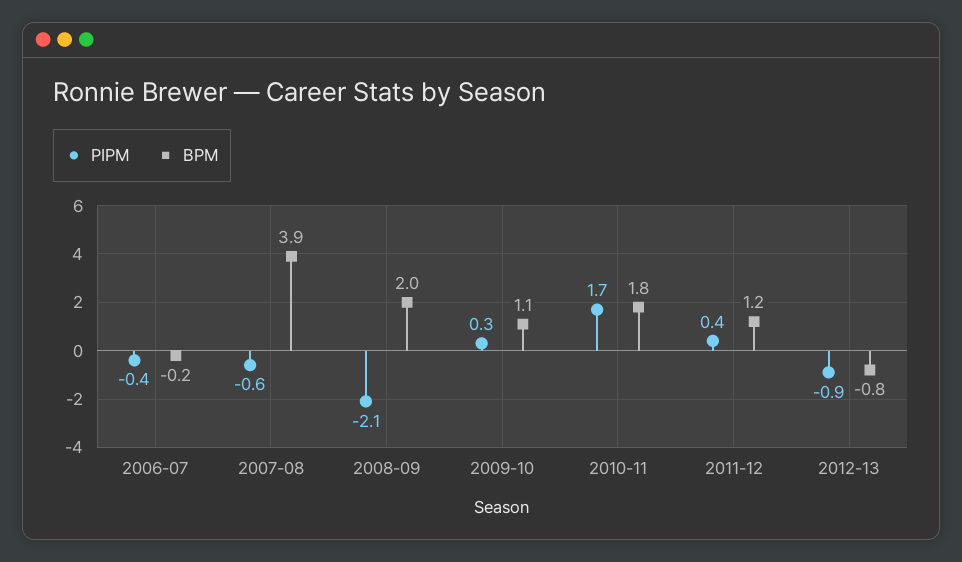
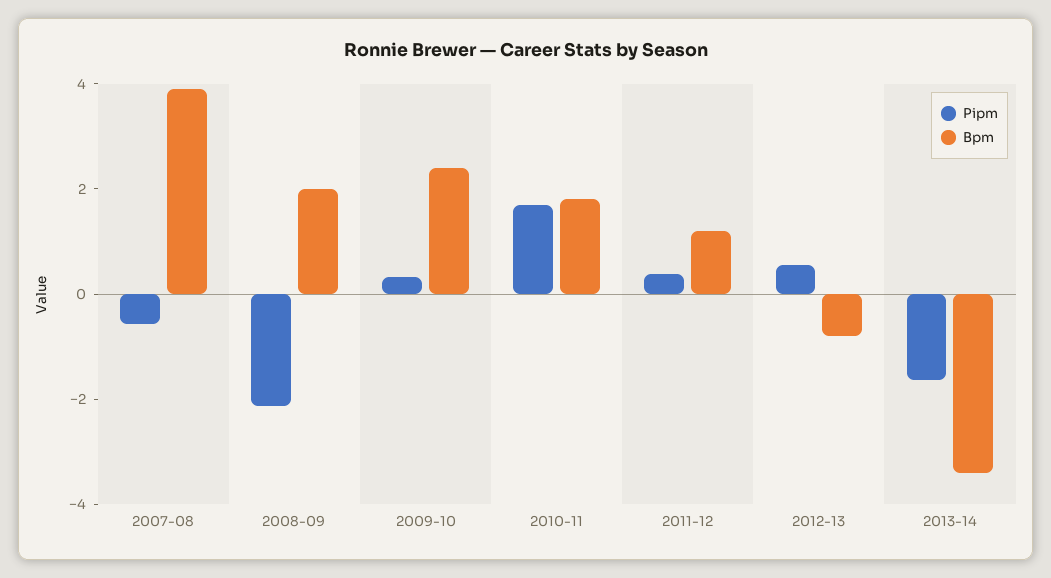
PIPM, 2006-07: -0.4 -> none
BPM, 2006-07: -0.2 -> none
BPM, 2009-10: 1.1 -> 2.5
PIPM, 2012-13: -0.9 -> 0.5
PIPM, 2013-14: none -> -1.5
BPM, 2013-14: none -> -3.5

